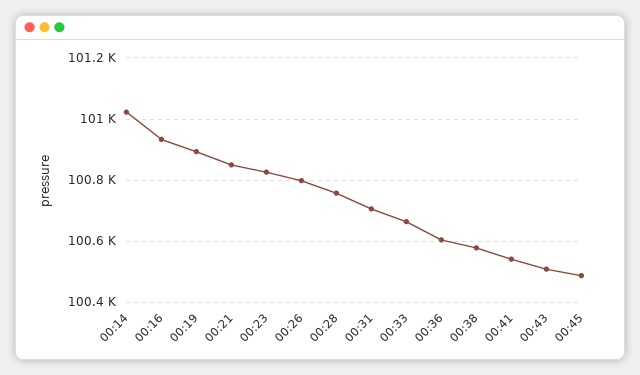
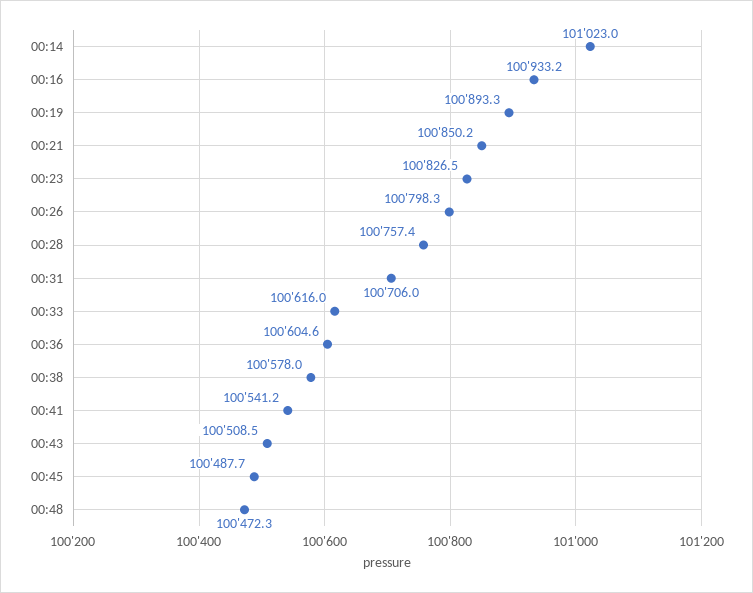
00:33: 100660 -> 100616
00:48: none -> 100472.3

